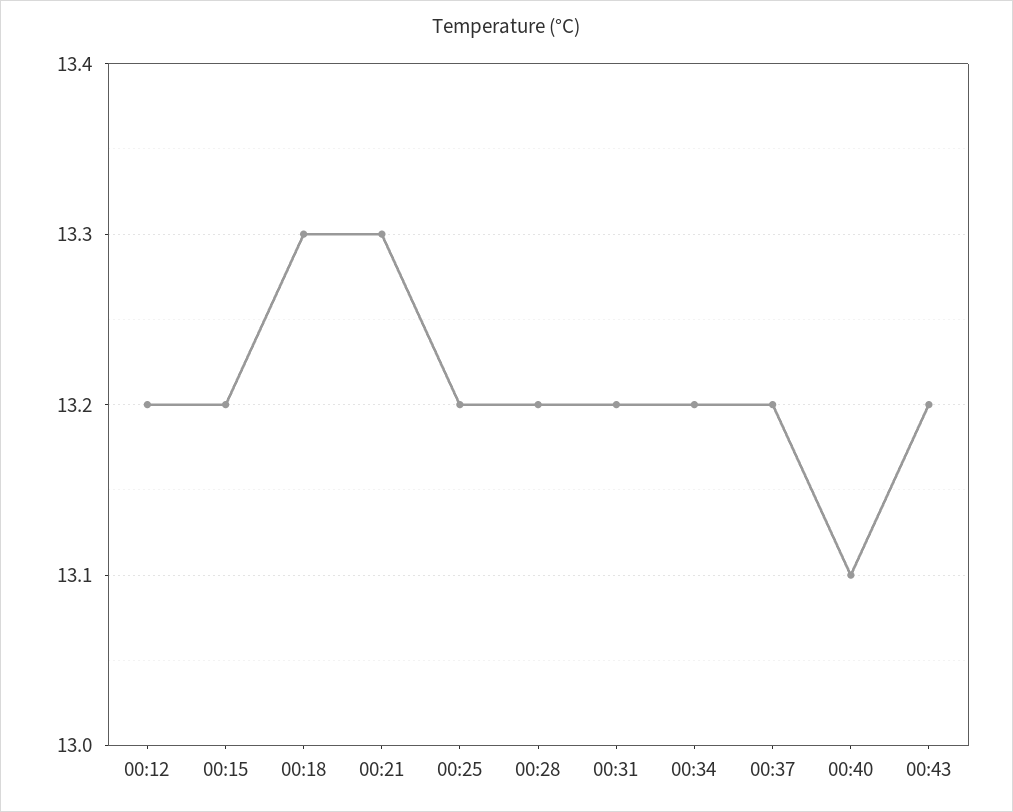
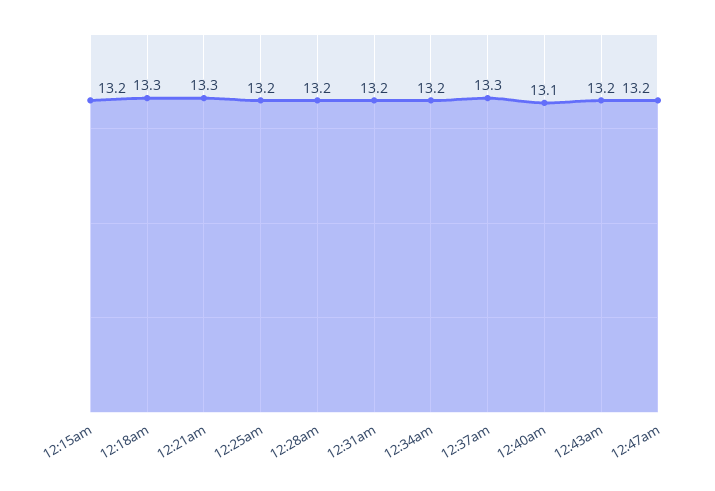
00:12: 13.2 -> none
00:37: 13.2 -> 13.3
12:47am: none -> 13.2

